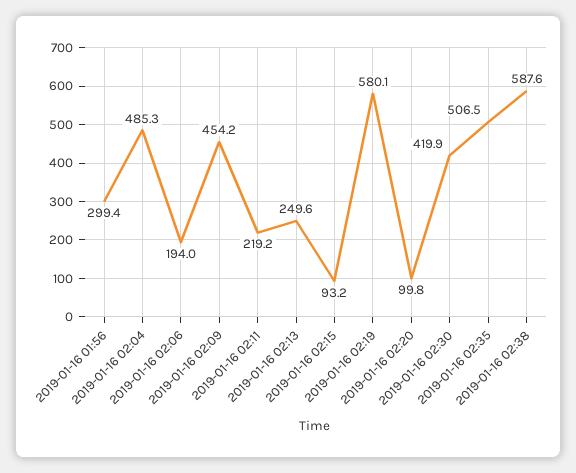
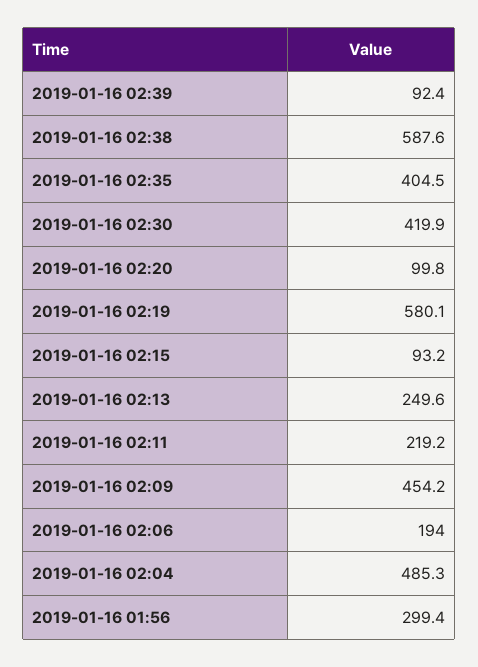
2019-01-16 02:35: 506.5 -> 404.5
2019-01-16 02:39: none -> 92.4

